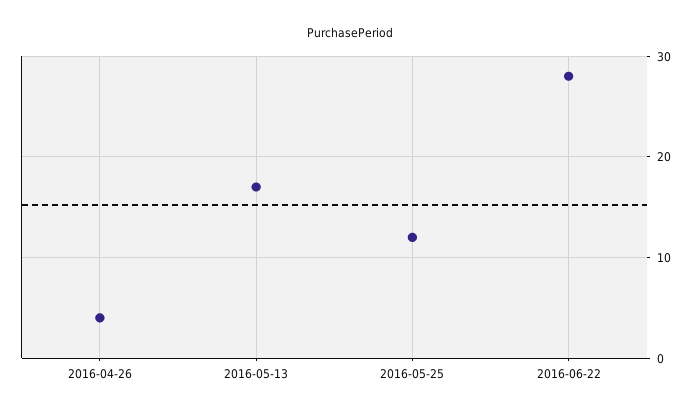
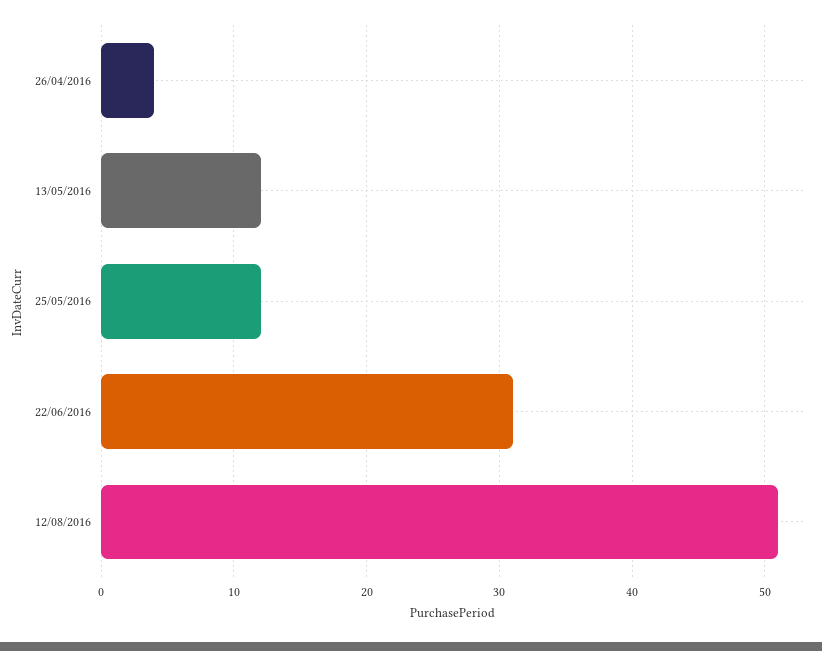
2016-05-13: 17 -> 12
2016-06-22: 28 -> 31
12/08/2016: none -> 51

